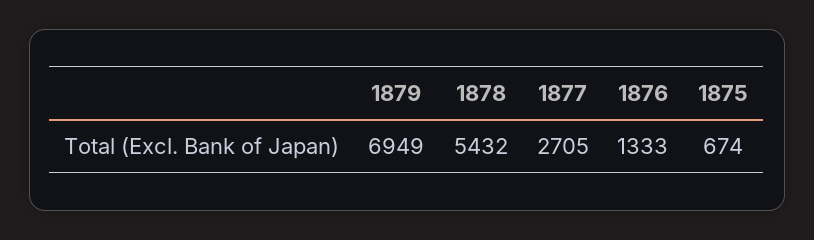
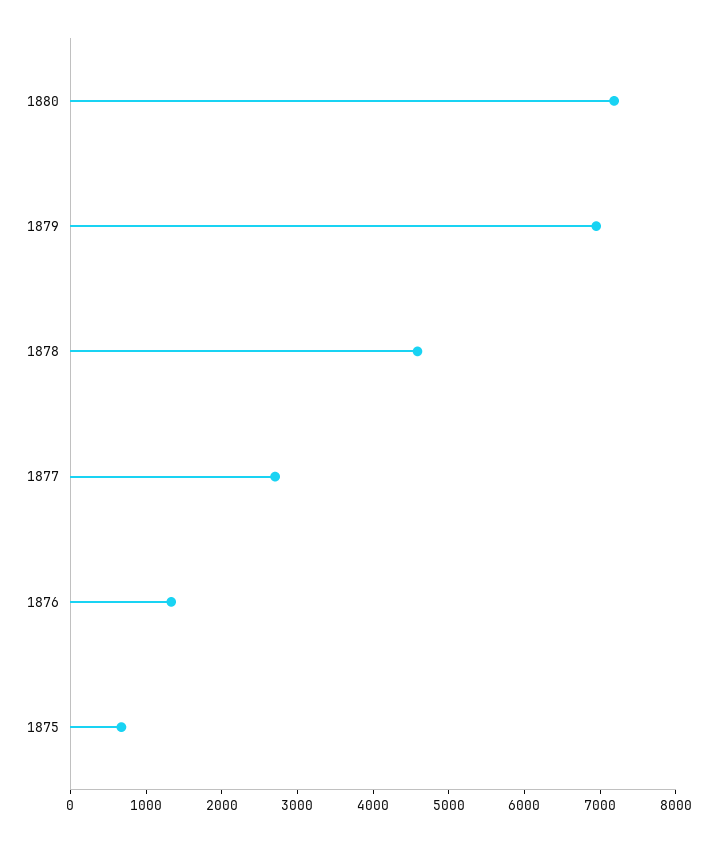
1878: 5432 -> 4600
1880: none -> 7200

